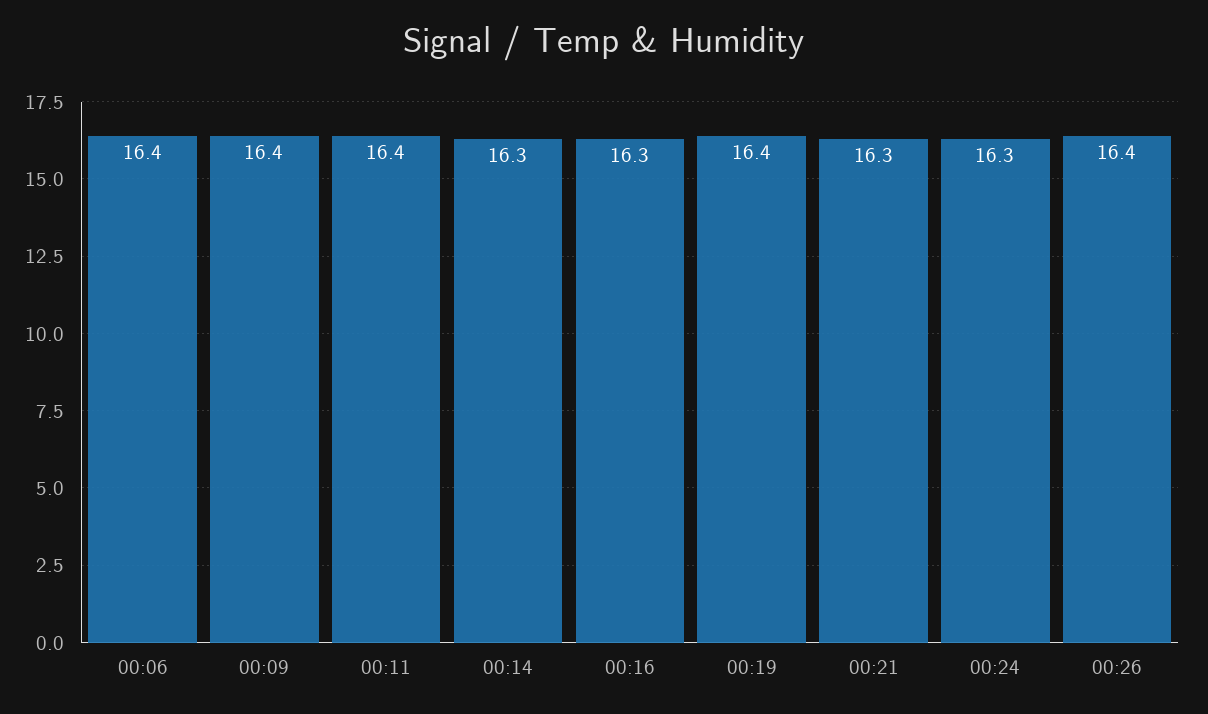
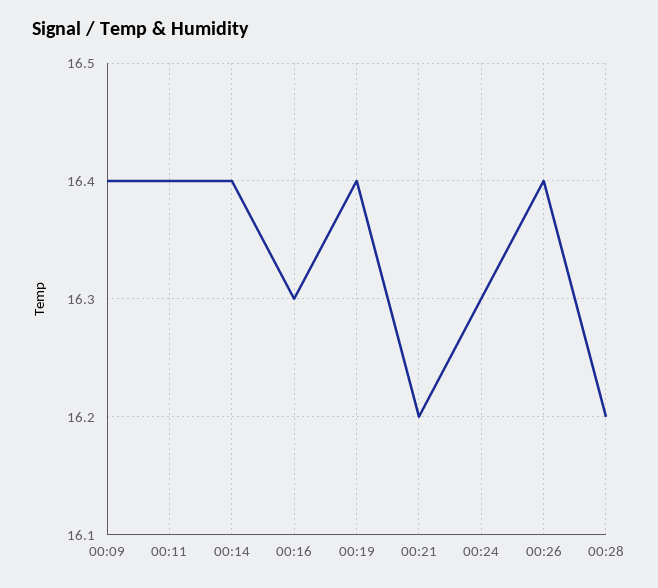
00:06: 16.4 -> none
00:14: 16.3 -> 16.4
00:21: 16.3 -> 16.2
00:28: none -> 16.2

